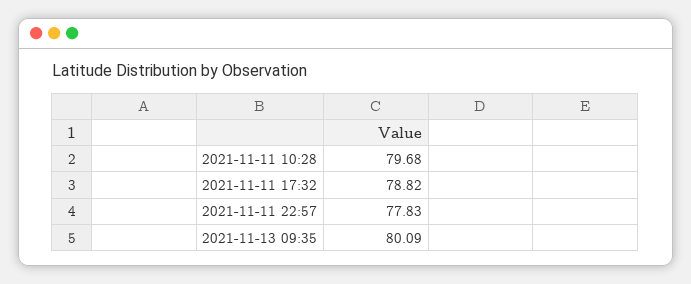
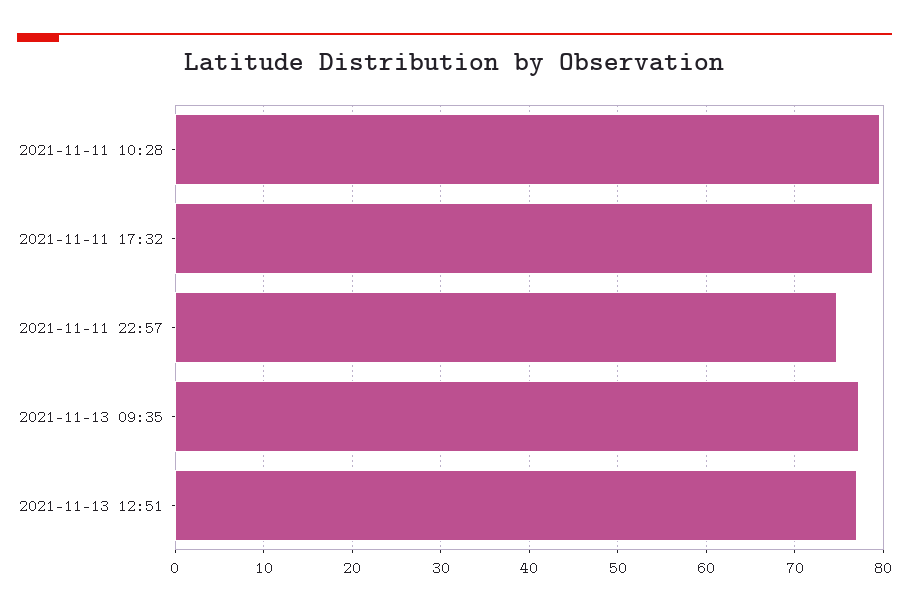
2021-11-11 22:57: 77.83 -> 75
2021-11-13 09:35: 80.09 -> 77
2021-11-13 12:51: none -> 77

